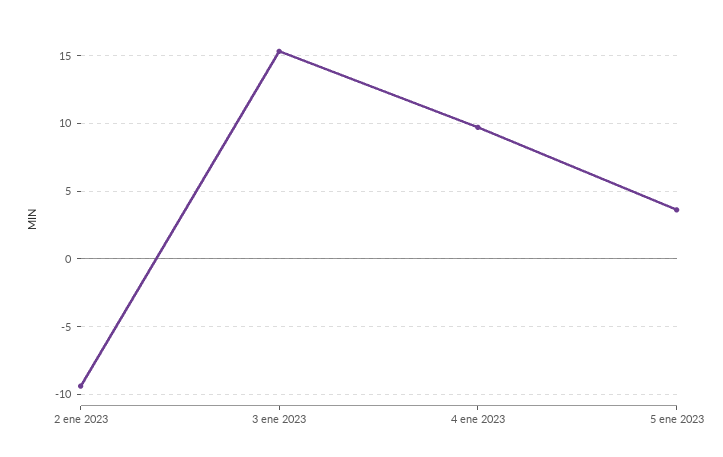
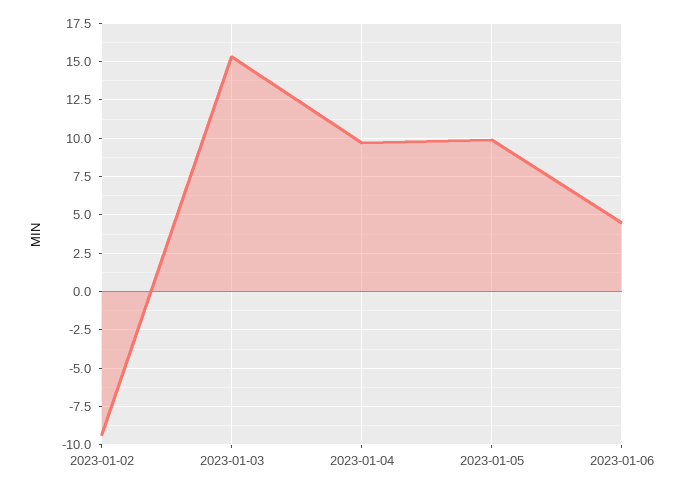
5 ene 2023: 3.5 -> 10
2023-01-06: none -> 4.5

